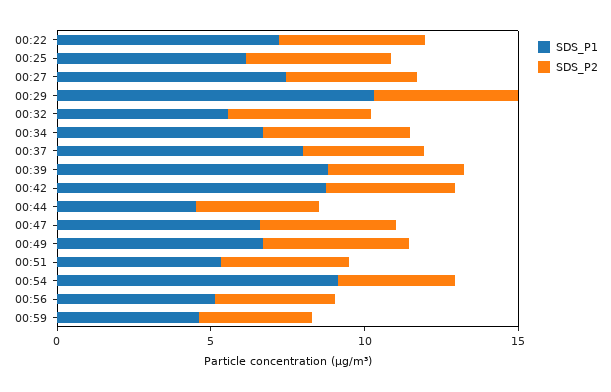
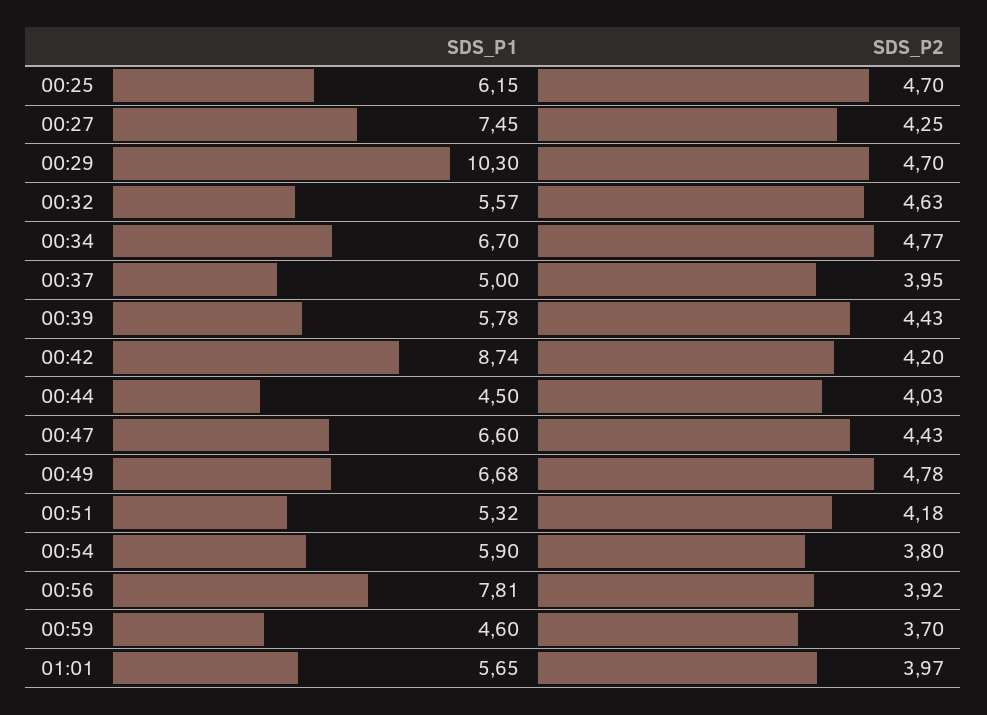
SDS_P1, 00:22: 7 -> none
SDS_P2, 00:22: 5 -> none
SDS_P1, 00:37: 8 -> 5
SDS_P1, 00:39: 9 -> 5.78
SDS_P1, 00:54: 9 -> 5.9
SDS_P1, 00:56: 5 -> 7.81
SDS_P1, 01:01: none -> 5.65
SDS_P2, 01:01: none -> 3.97

